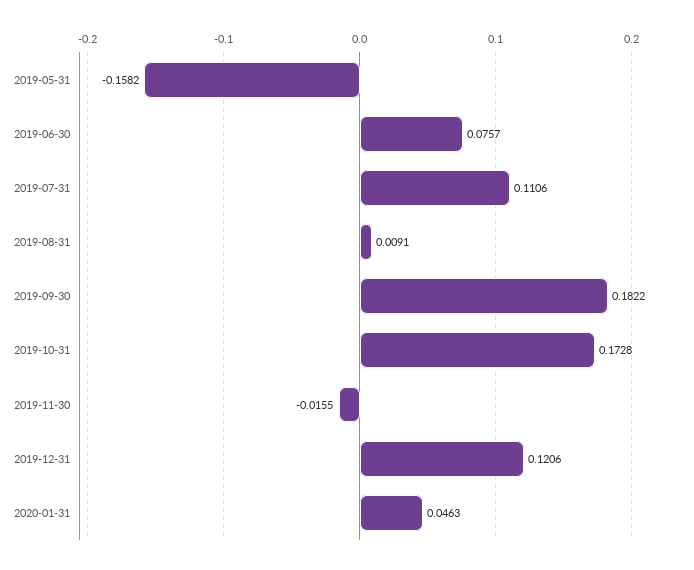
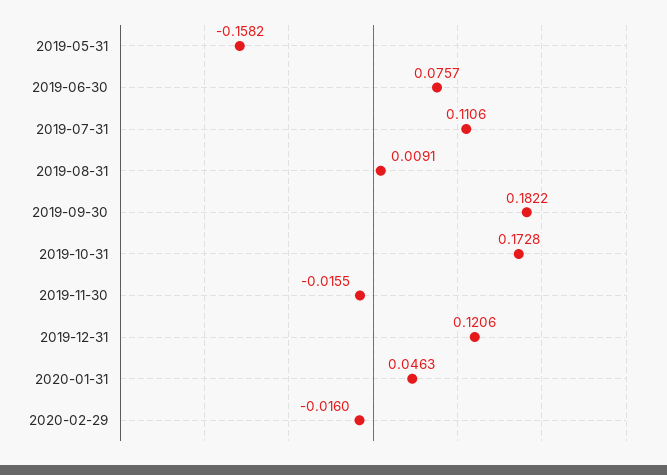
2020-02-29: none -> -0.016

